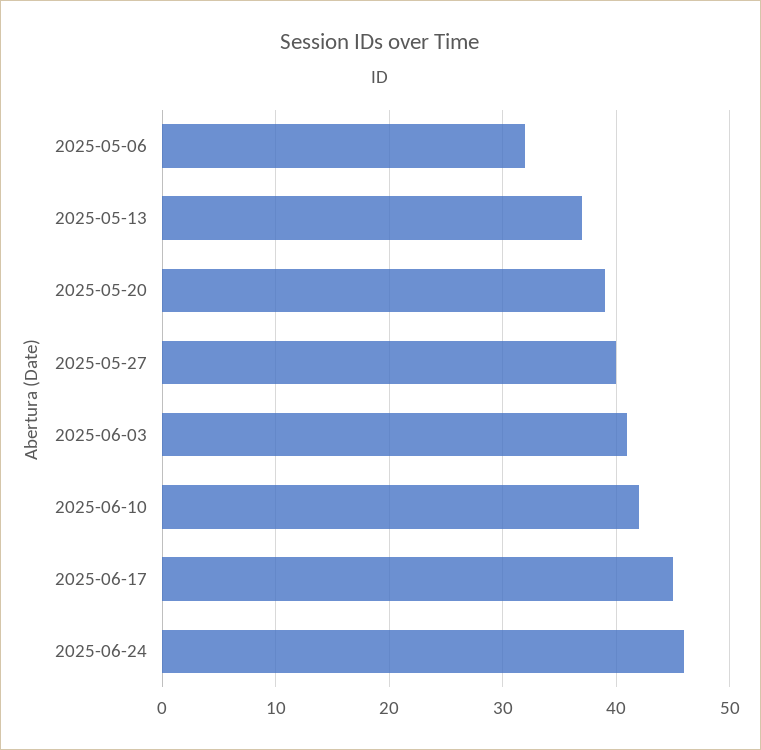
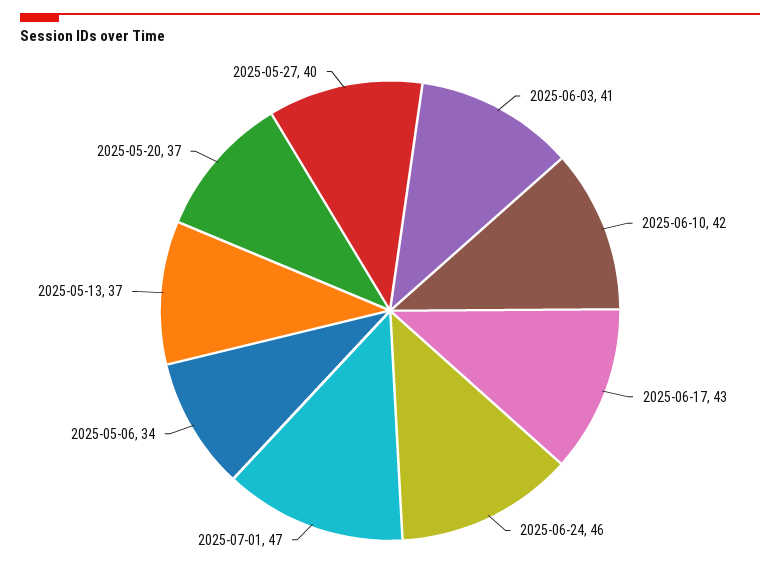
2025-05-06: 32 -> 34
2025-05-20: 39 -> 37
2025-06-17: 45 -> 43
2025-07-01: none -> 47

